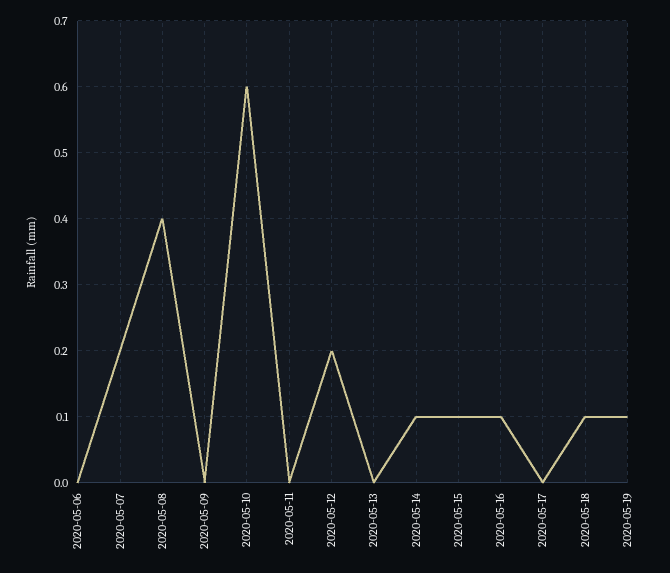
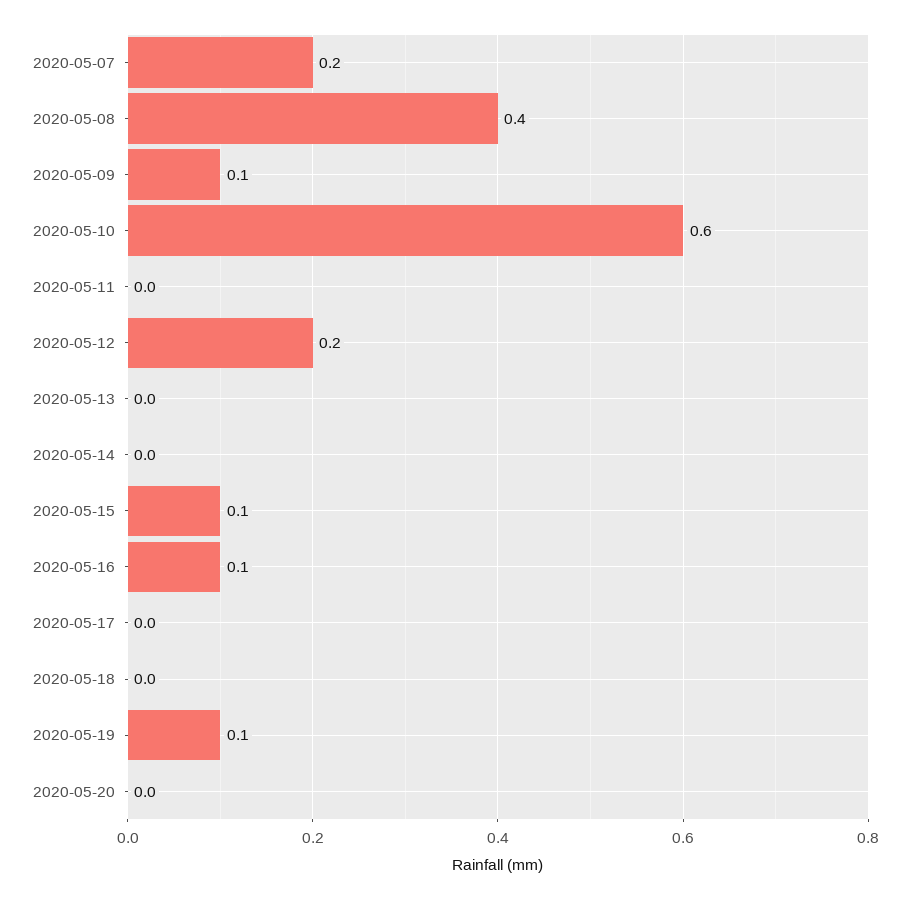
2020-05-06: 0 -> none
2020-05-09: 0 -> 0.1
2020-05-14: 0.1 -> 0
2020-05-18: 0.1 -> 0
2020-05-20: none -> 0

